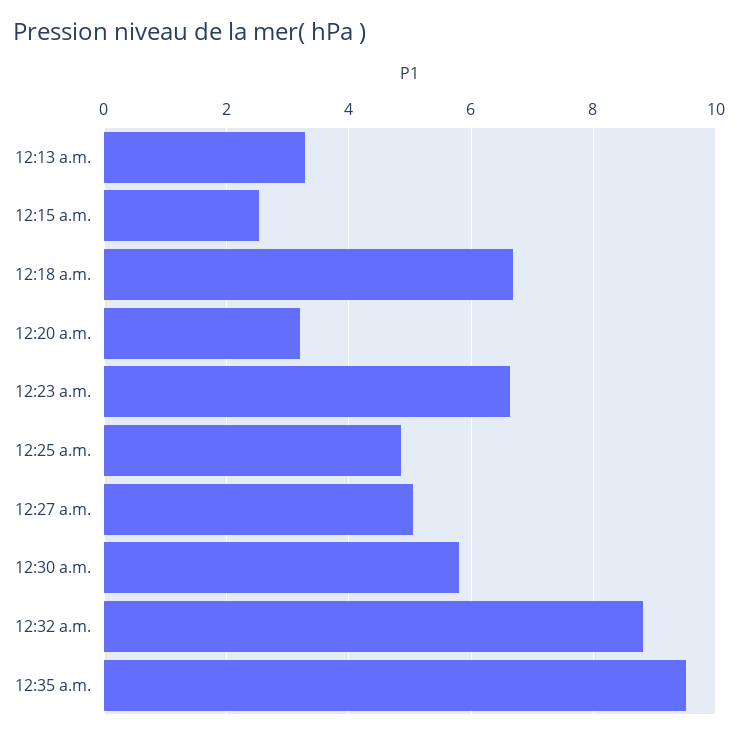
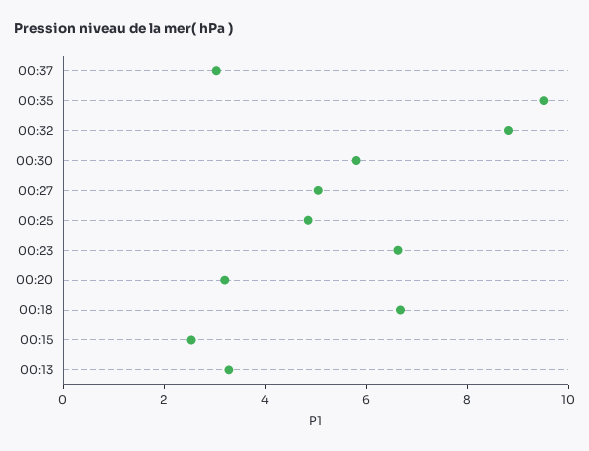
00:37: none -> 3

